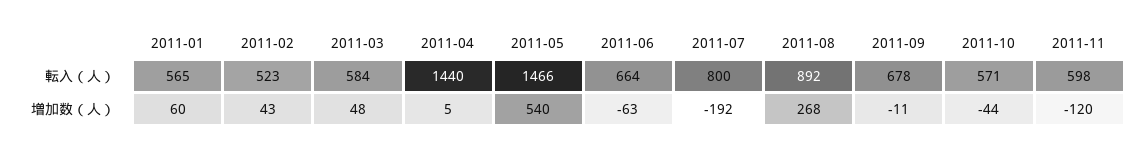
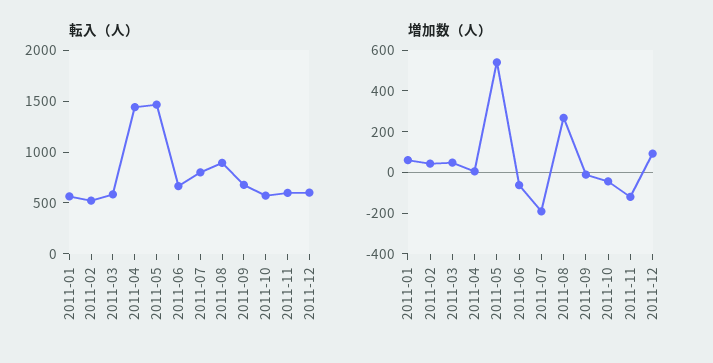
転入（人）, 2011-12: none -> 600
増加数（人）, 2011-12: none -> 100

